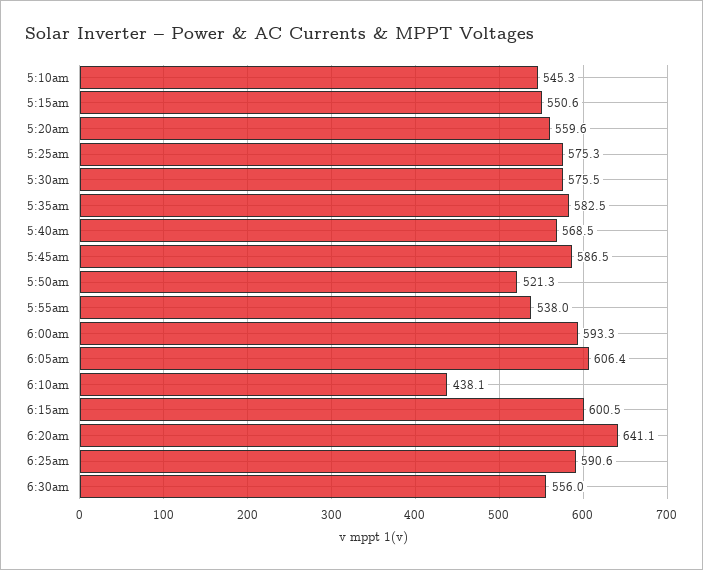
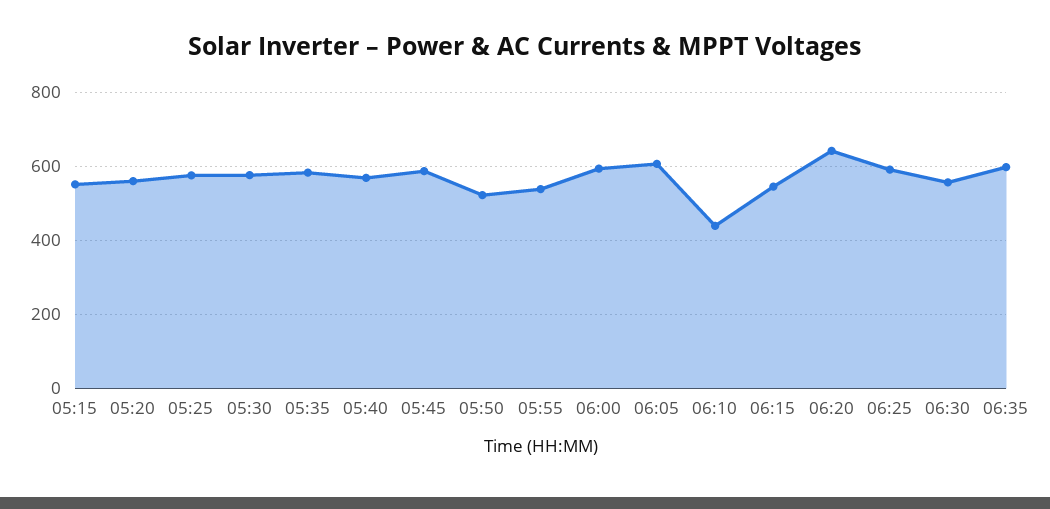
5:10am: 545.3 -> none
6:15am: 600.5 -> 540
06:35: none -> 600

